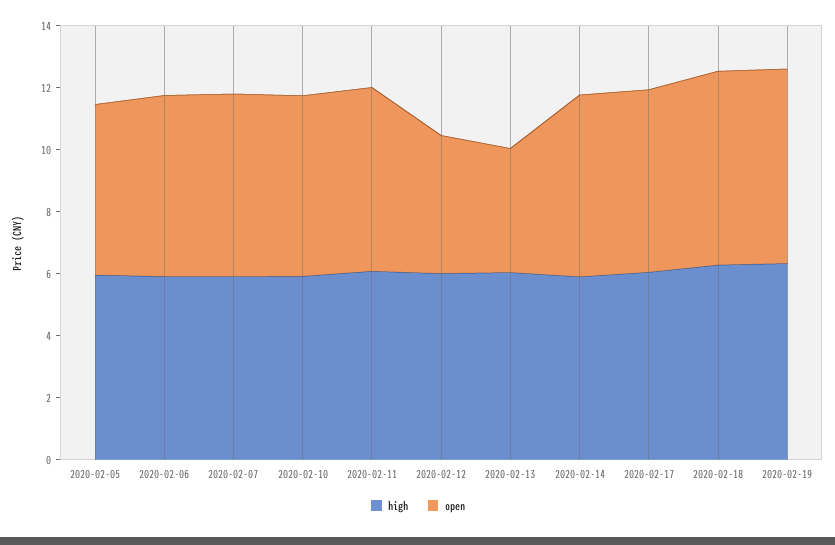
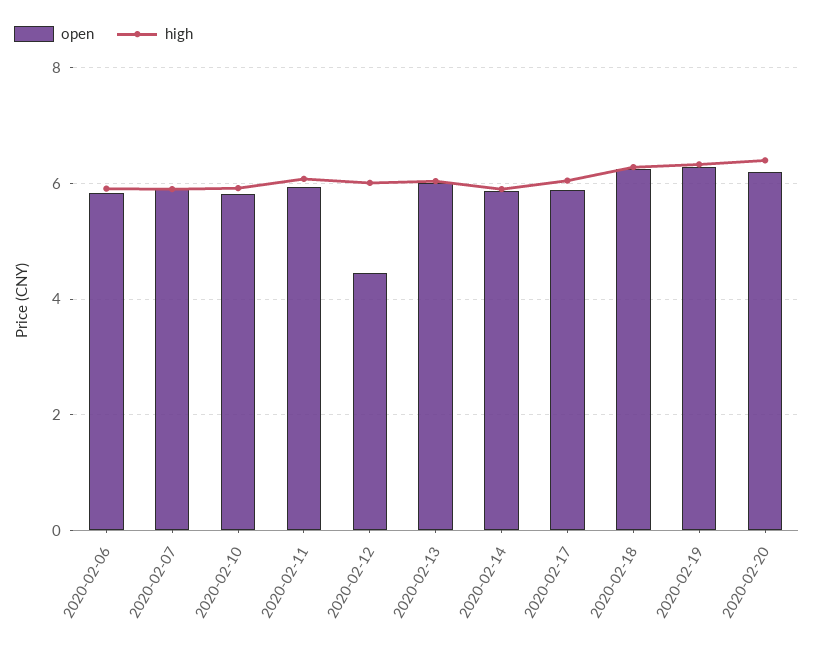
high, 2020-02-05: 6 -> none
open, 2020-02-05: 5.5 -> none
open, 2020-02-13: 4 -> 6
open, 2020-02-20: none -> 6.2
high, 2020-02-20: none -> 6.4

